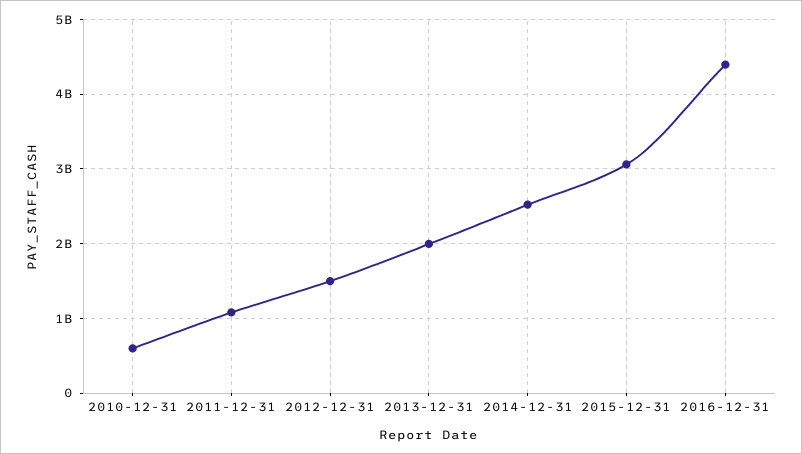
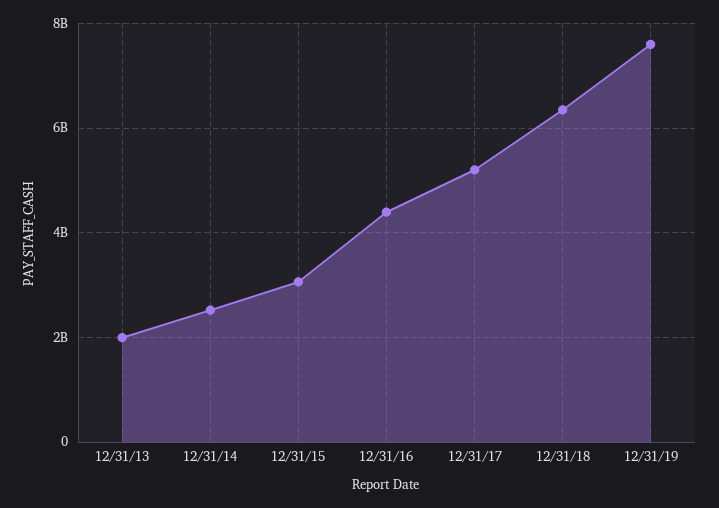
2010-12-31: 600000000 -> none
2011-12-31: 1100000000 -> none
2012-12-31: 1500000000 -> none
12/31/17: none -> 5200000000
12/31/18: none -> 6400000000
12/31/19: none -> 7600000000

